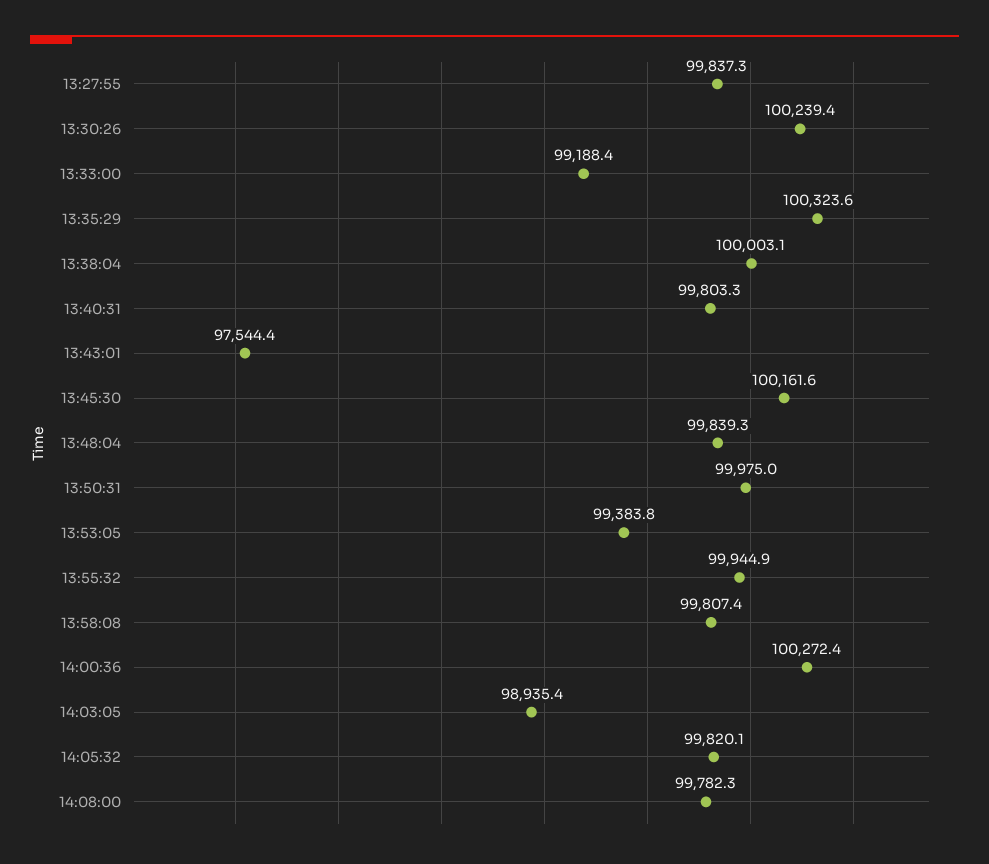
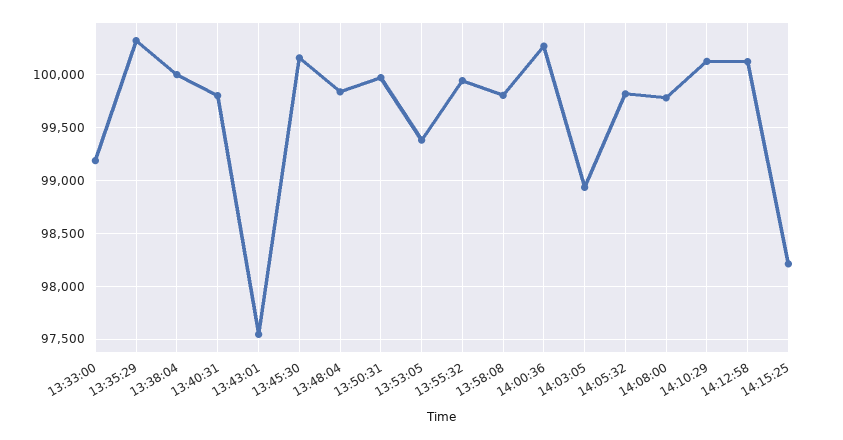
13:27:55: 99837.3 -> none
13:30:26: 100239.4 -> none
14:10:29: none -> 100100
14:12:58: none -> 100100
14:15:25: none -> 98200

